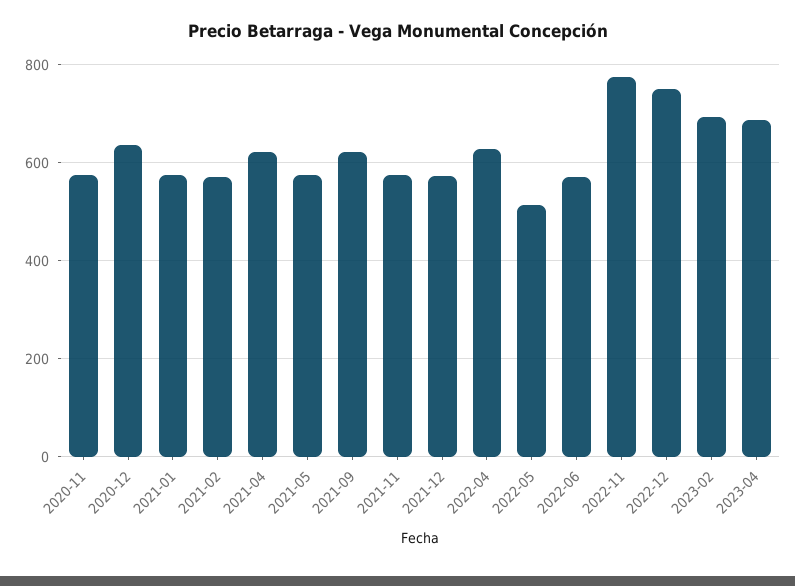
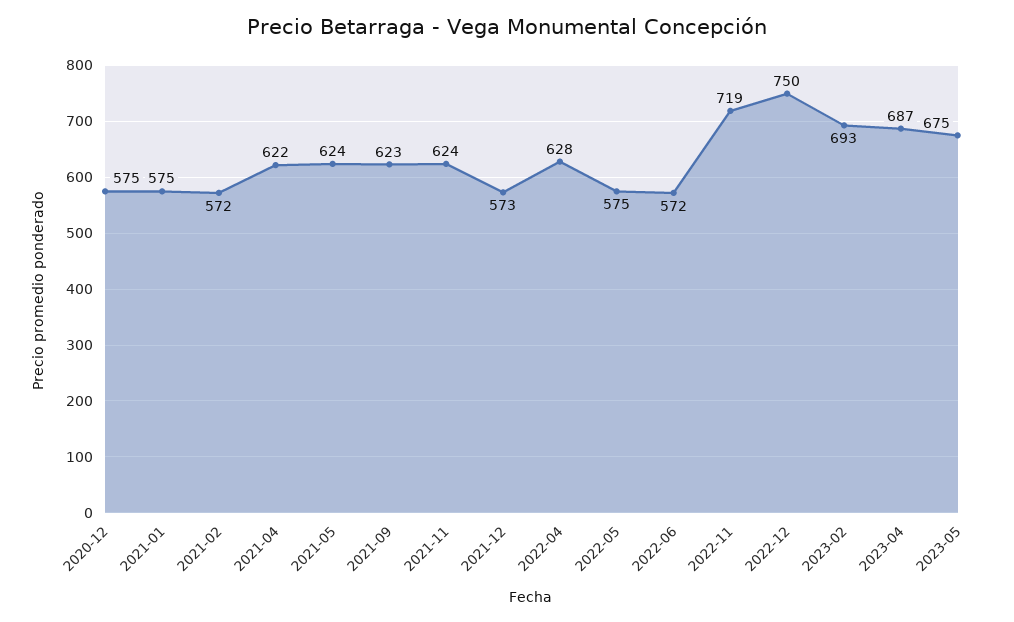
2020-11: 580 -> none
2020-12: 640 -> 575
2021-05: 580 -> 624
2021-11: 580 -> 624
2022-05: 520 -> 575
2022-11: 780 -> 719
2023-05: none -> 675

